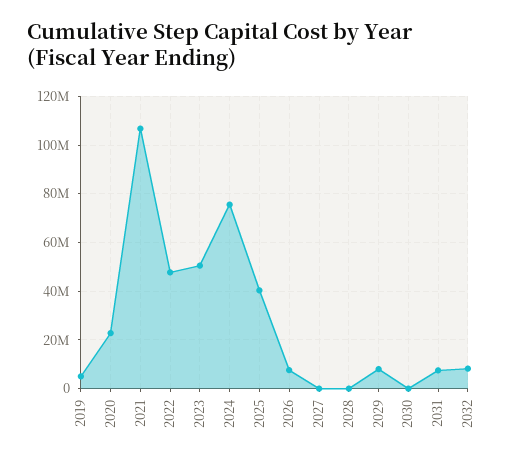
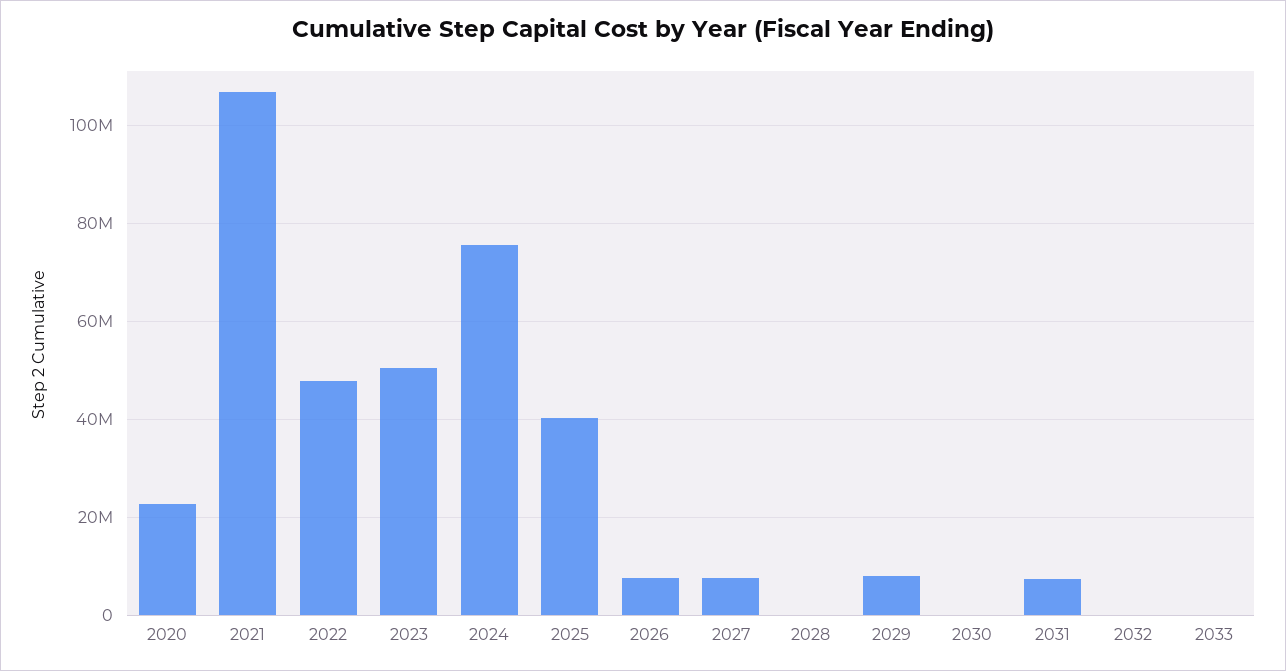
2019: 5000000 -> none
2027: 0 -> 8000000
2032: 7500000 -> 0
2033: none -> 0

